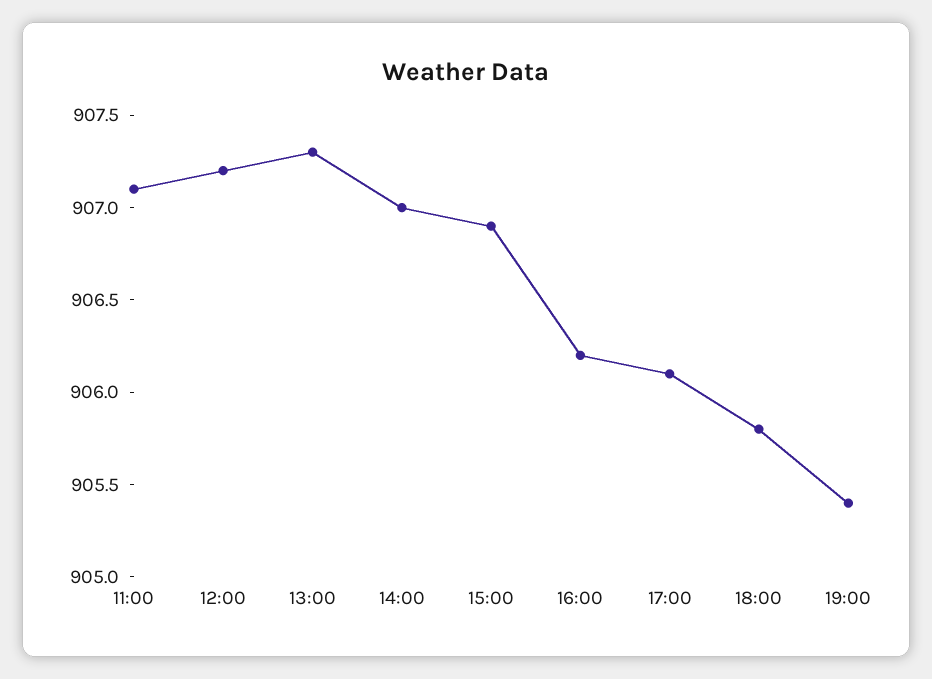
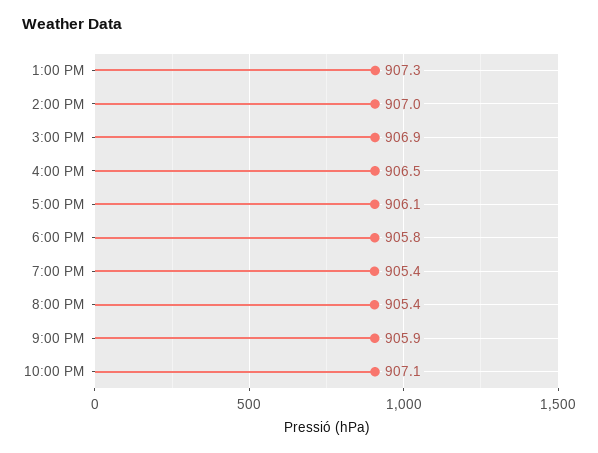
11:00: 907.1 -> none
12:00: 907.2 -> none
16:00: 906.2 -> 906.5
8:00 PM: none -> 905.4
9:00 PM: none -> 905.9
10:00 PM: none -> 907.1

